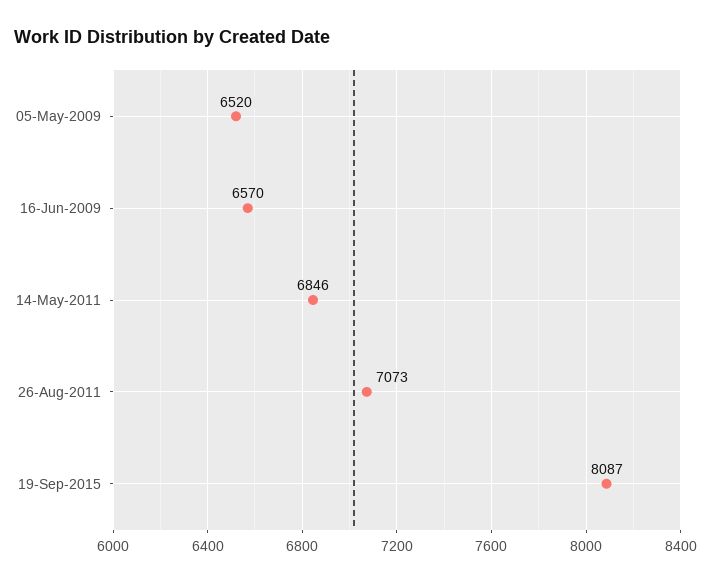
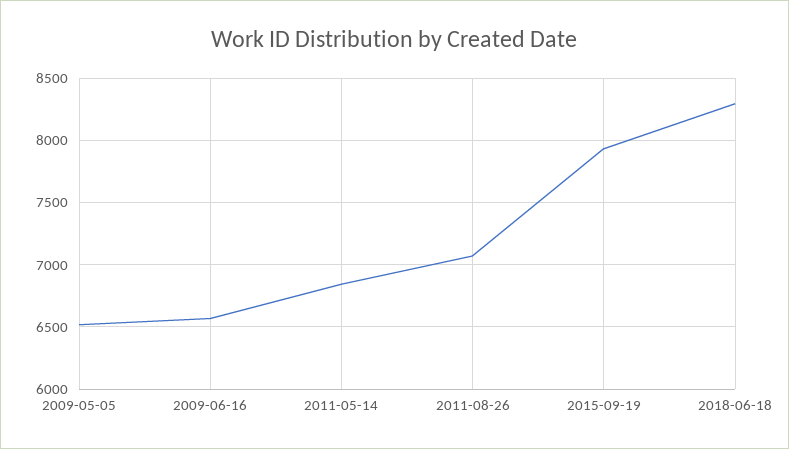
19-Sep-2015: 8087 -> 7950
2018-06-18: none -> 8300

